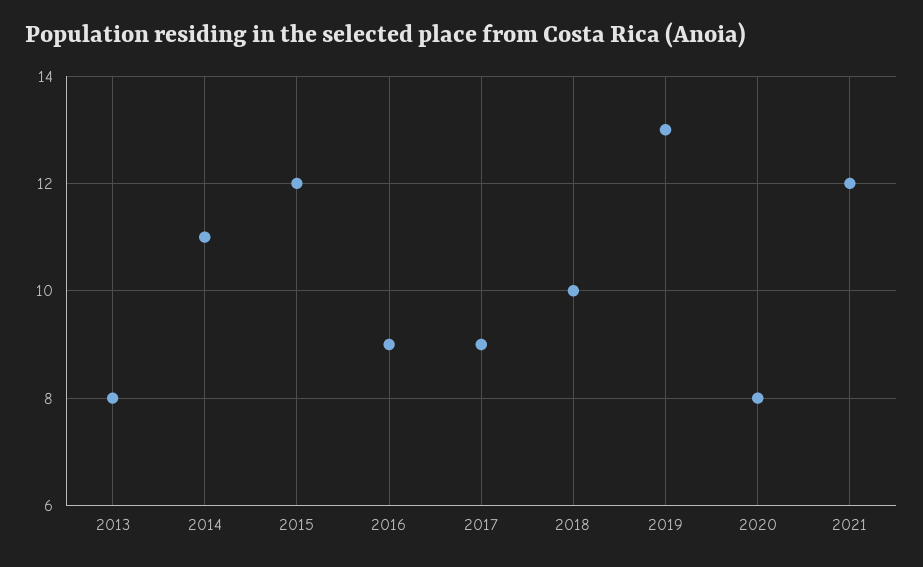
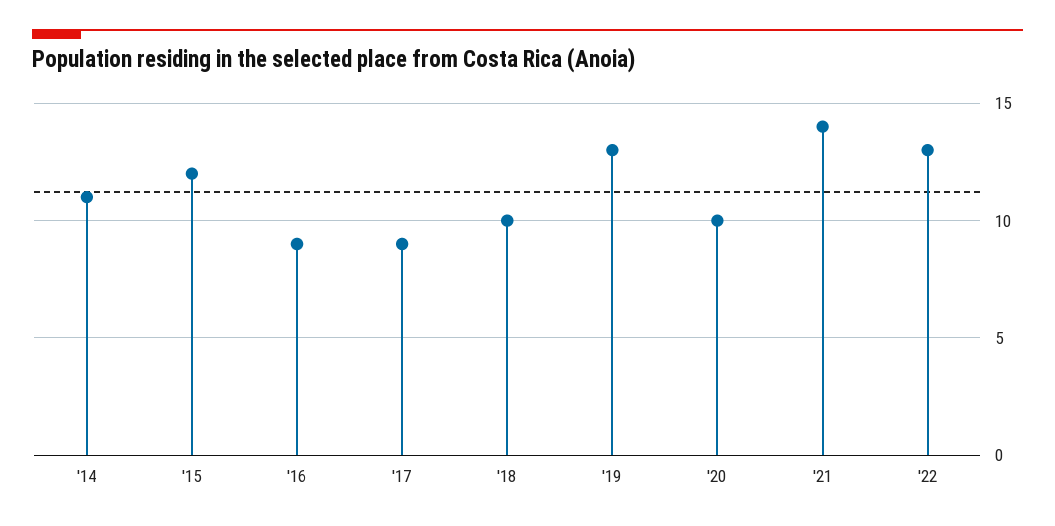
2013: 8 -> none
2020: 8 -> 10
2021: 12 -> 14
'22: none -> 13

